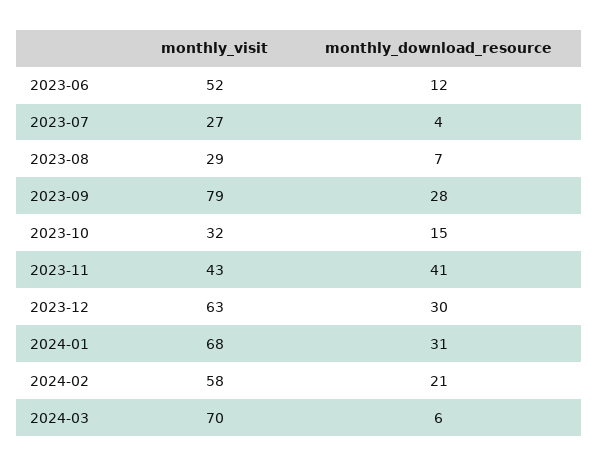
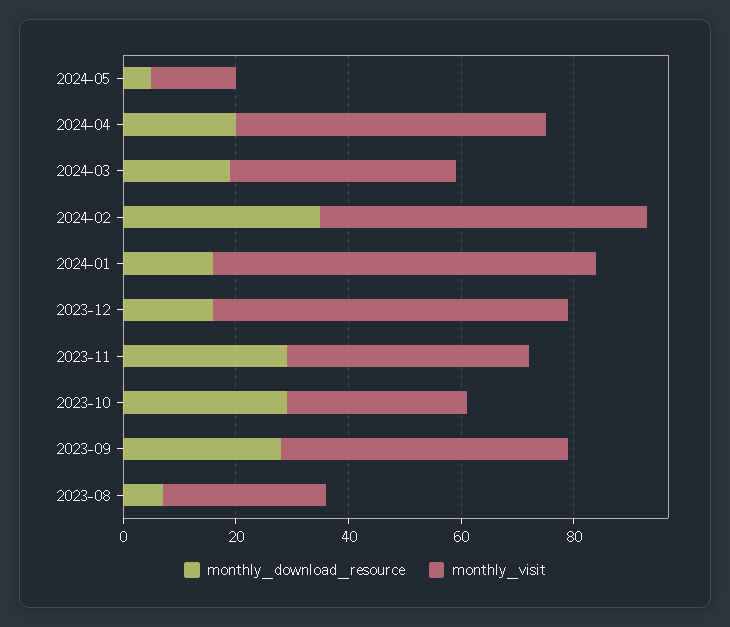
monthly_visit, 2023-06: 52 -> none
monthly_download_resource, 2023-06: 12 -> none
monthly_visit, 2023-07: 27 -> none
monthly_download_resource, 2023-07: 4 -> none
monthly_visit, 2023-09: 79 -> 50
monthly_download_resource, 2023-10: 15 -> 30
monthly_download_resource, 2023-11: 41 -> 30
monthly_download_resource, 2023-12: 30 -> 15
monthly_download_resource, 2024-01: 31 -> 15
monthly_download_resource, 2024-02: 21 -> 35
monthly_visit, 2024-03: 70 -> 40
monthly_download_resource, 2024-03: 6 -> 20
monthly_download_resource, 2024-05: none -> 5
monthly_visit, 2024-05: none -> 15
monthly_download_resource, 2024-04: none -> 20
monthly_visit, 2024-04: none -> 55

